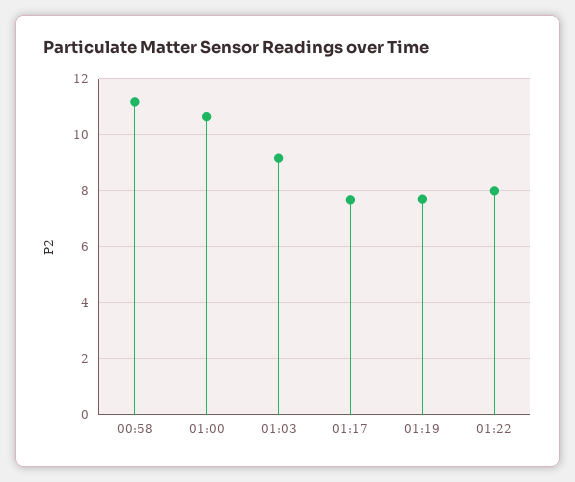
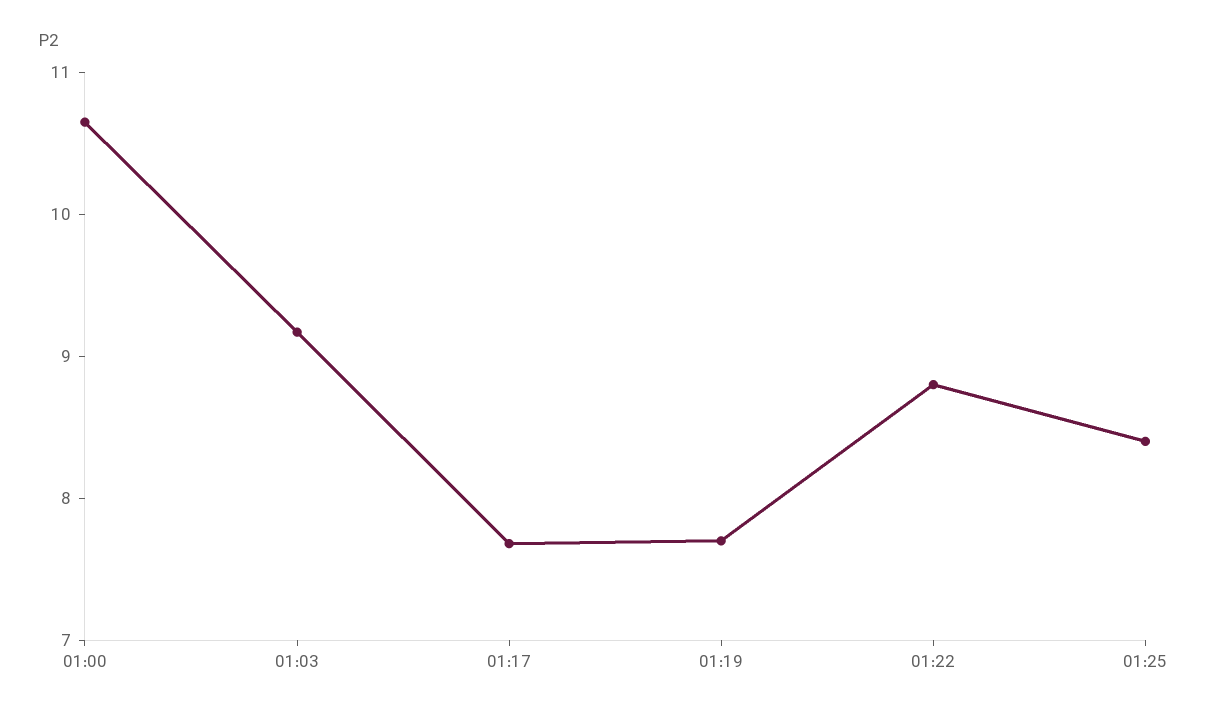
00:58: 11.25 -> none
01:22: 8 -> 8.8
01:25: none -> 8.4

